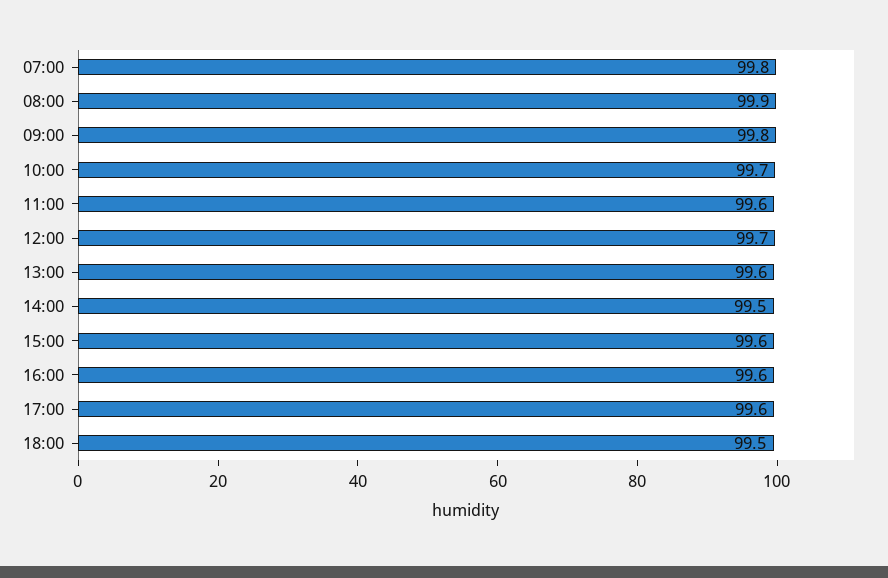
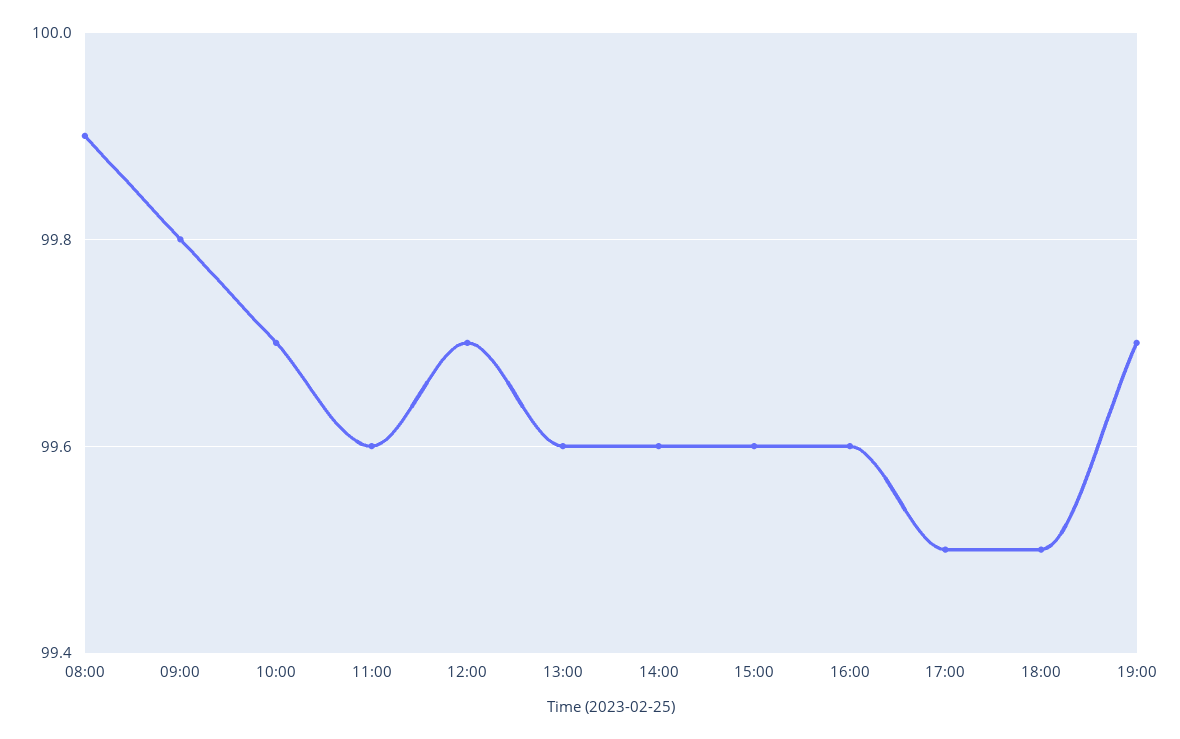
07:00: 99.8 -> none
14:00: 99.5 -> 99.6
17:00: 99.6 -> 99.5
19:00: none -> 99.7

